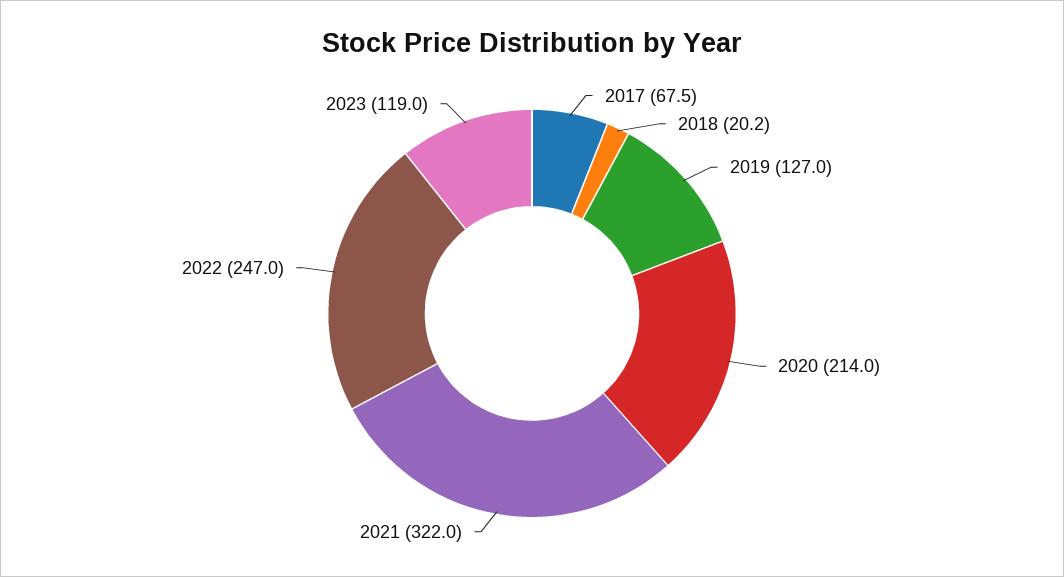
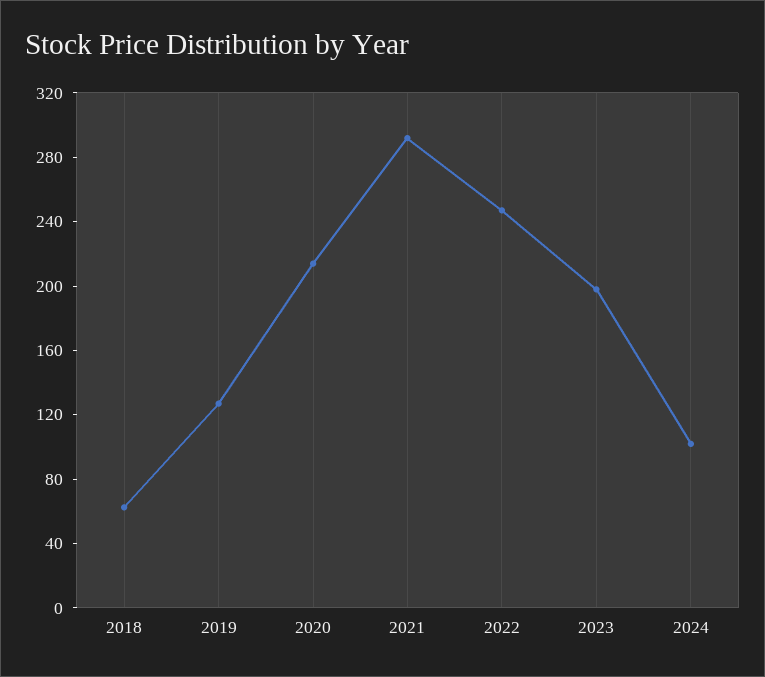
2017: 67.5 -> none
2018: 20.2 -> 60
2021: 322 -> 290
2023: 119 -> 200
2024: none -> 100

